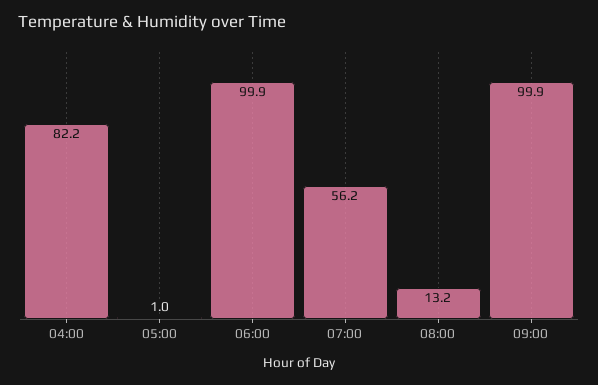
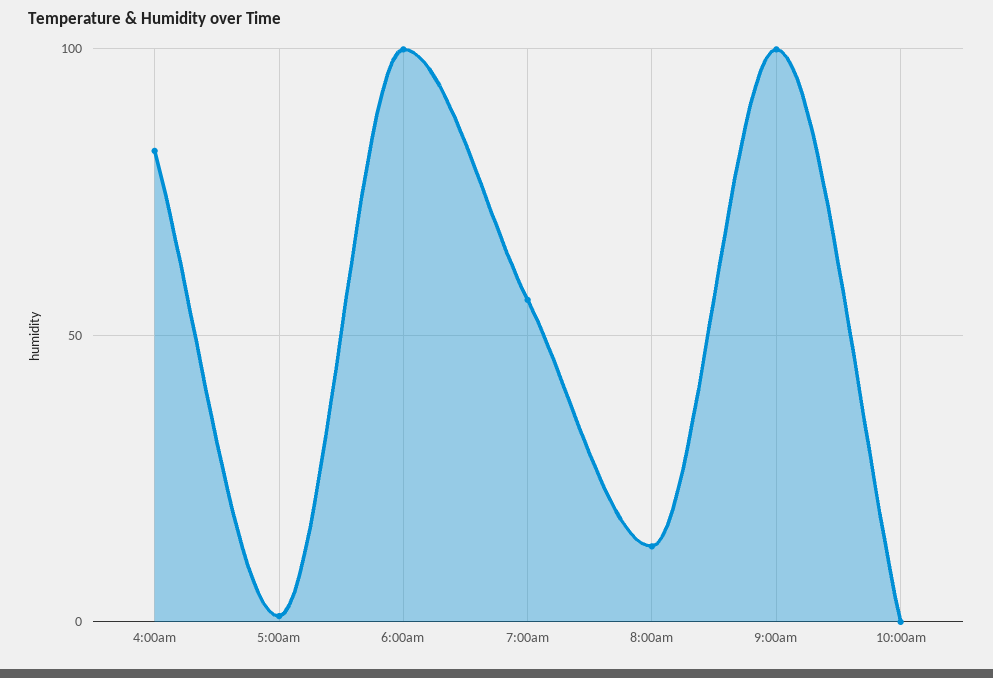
10:00am: none -> 0

